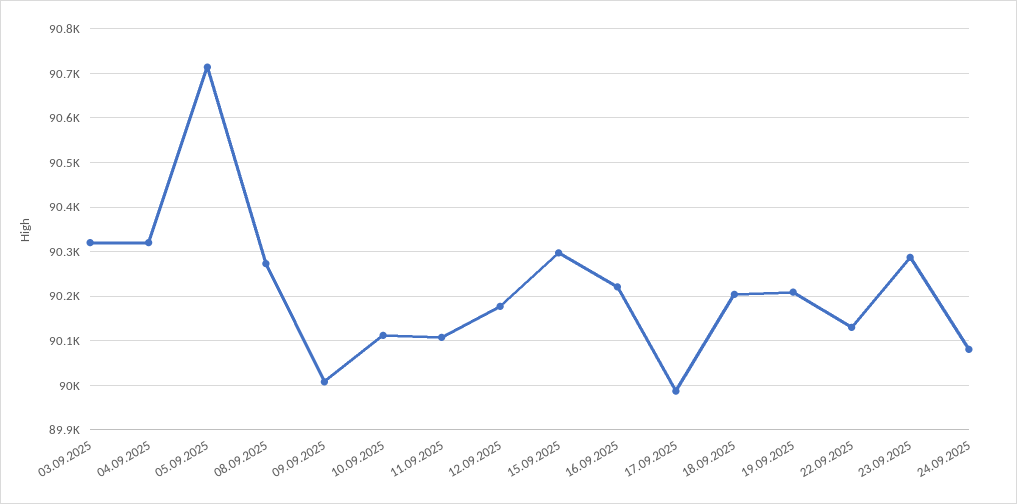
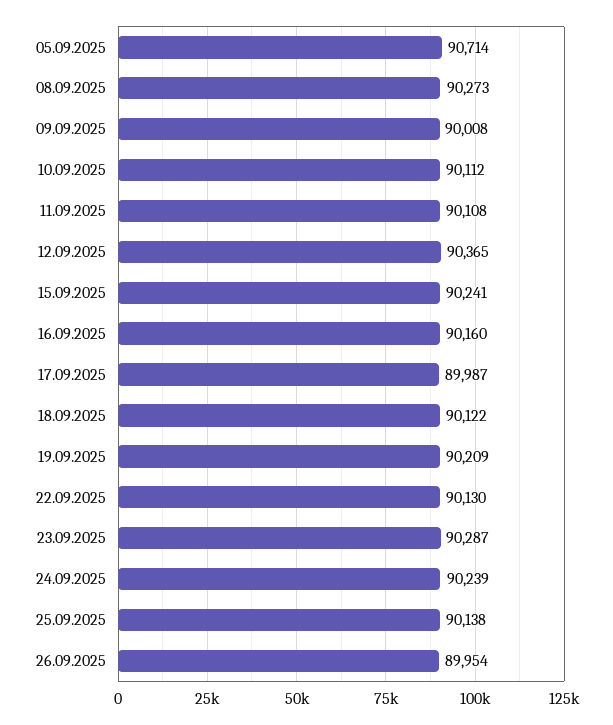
03.09.2025: 90320 -> none
04.09.2025: 90320 -> none
12.09.2025: 90180 -> 90365
15.09.2025: 90300 -> 90241
16.09.2025: 90220 -> 90160
18.09.2025: 90200 -> 90122
24.09.2025: 90080 -> 90239
25.09.2025: none -> 90138
26.09.2025: none -> 89954

